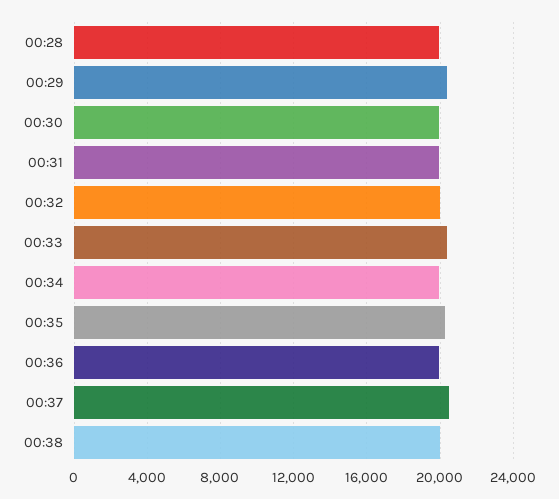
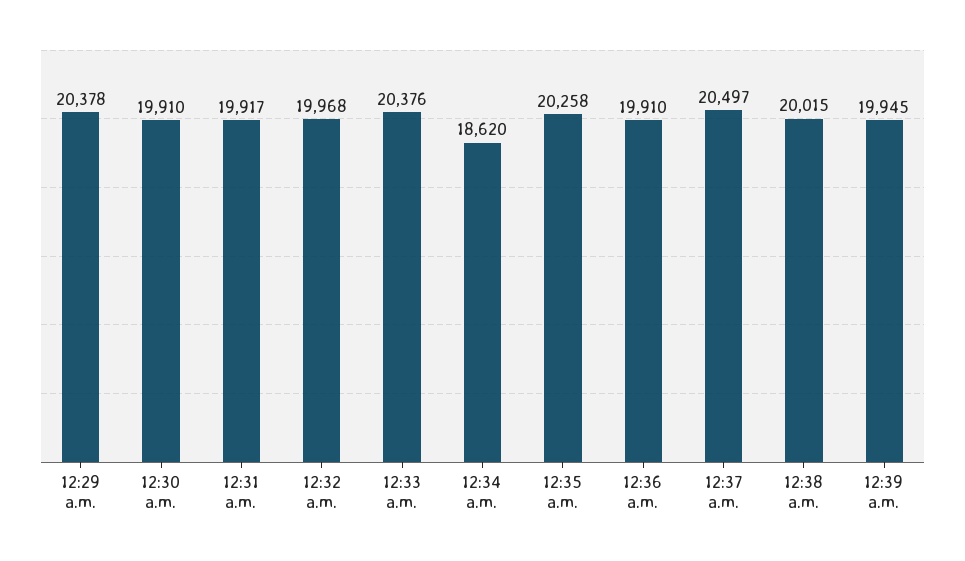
00:28: 20000 -> none
00:34: 20000 -> 18620
12:39 a.m.: none -> 19945

